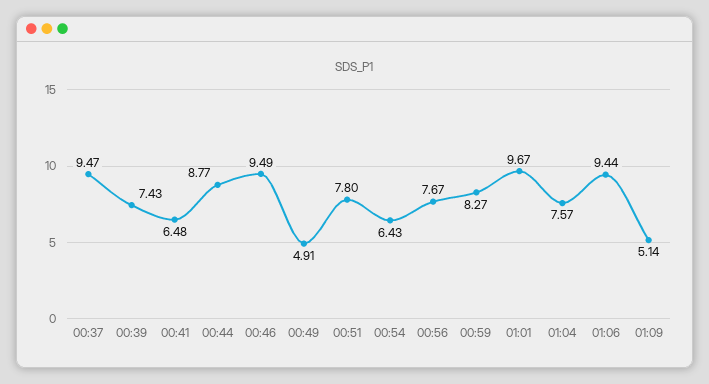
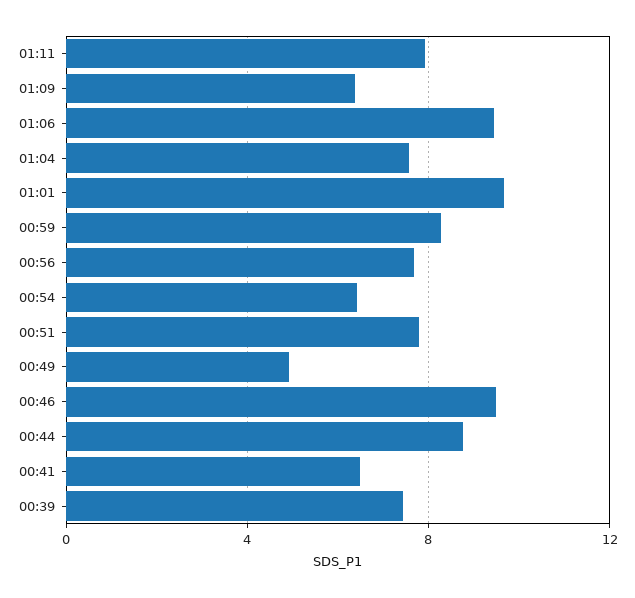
00:37: 9.47 -> none
01:09: 5.14 -> 6.5
01:11: none -> 8

